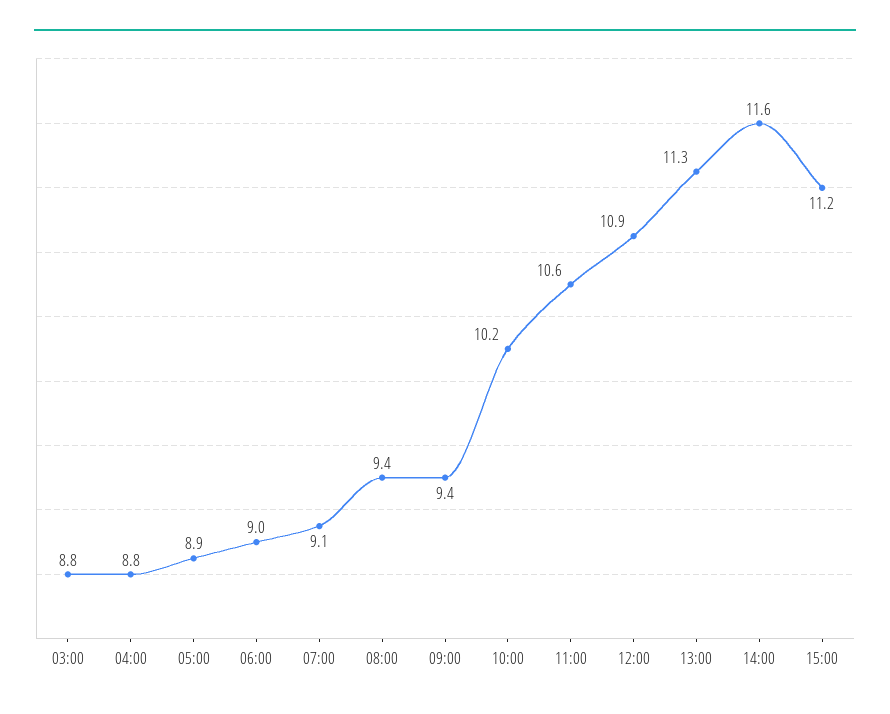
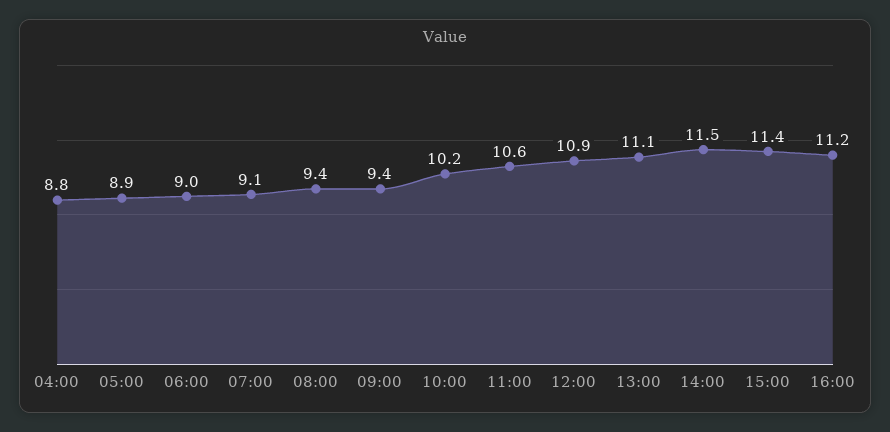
03:00: 8.8 -> none
13:00: 11.3 -> 11.1
14:00: 11.6 -> 11.5
15:00: 11.2 -> 11.4
16:00: none -> 11.2

